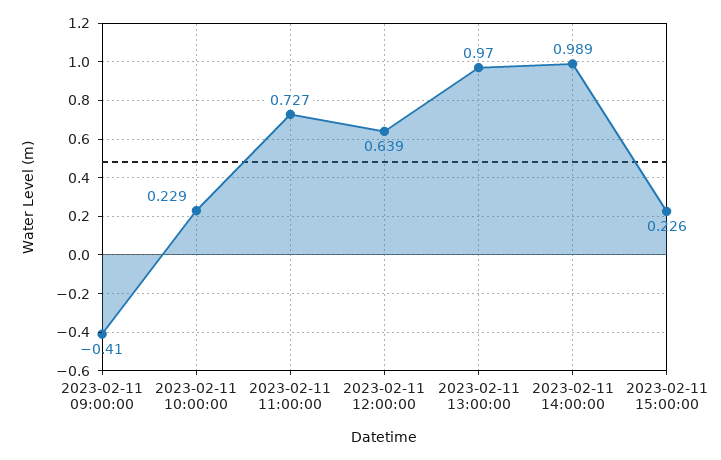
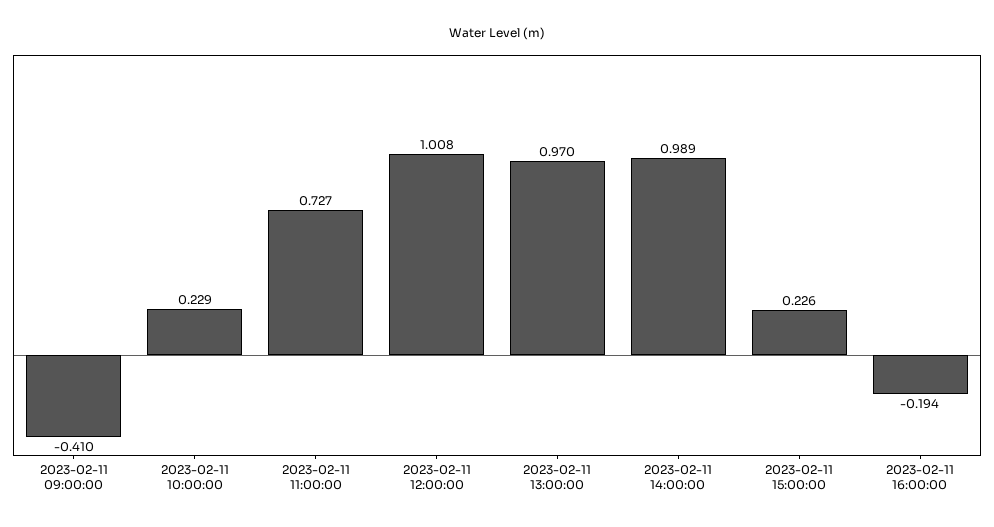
2023-02-11 12:00:00: 0.639 -> 1.008
2023-02-11 16:00:00: none -> -0.194

